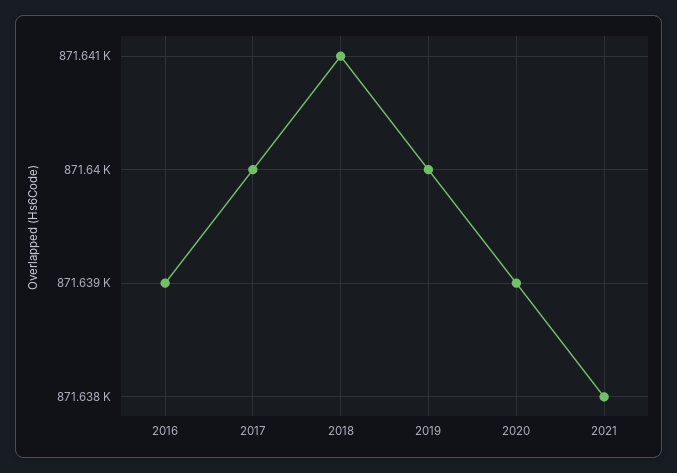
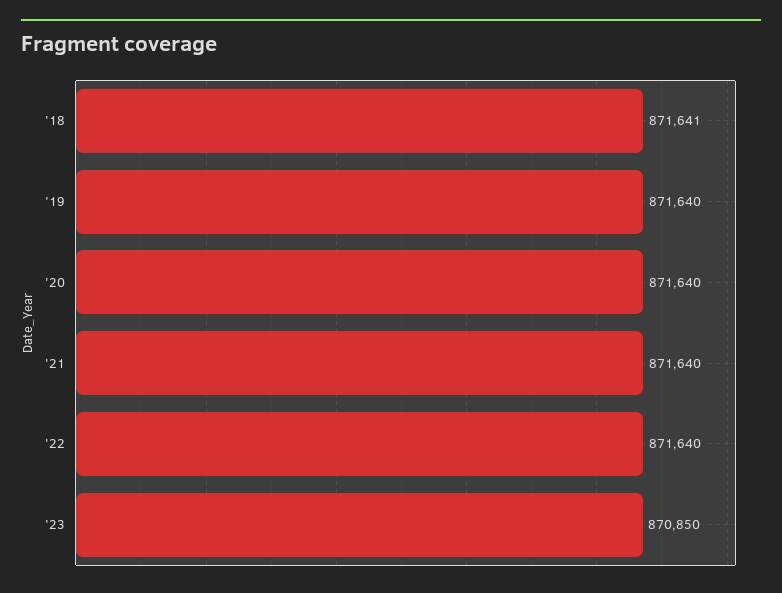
2016: 871639 -> none
2017: 871640 -> none
2020: 871639 -> 871640
2021: 871638 -> 871640
'22: none -> 871640
'23: none -> 870850

